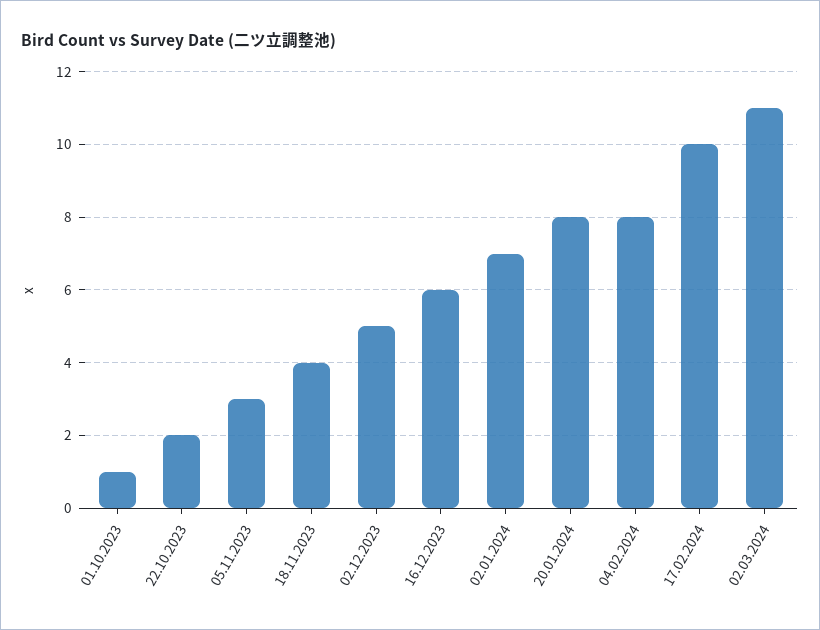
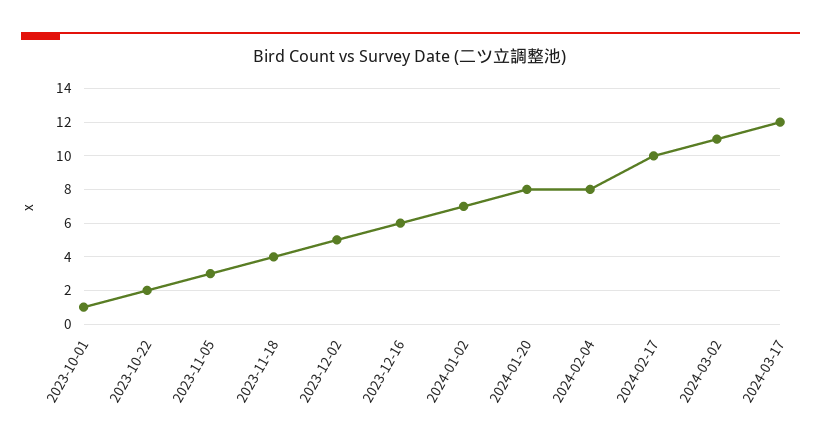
2024-03-17: none -> 12

